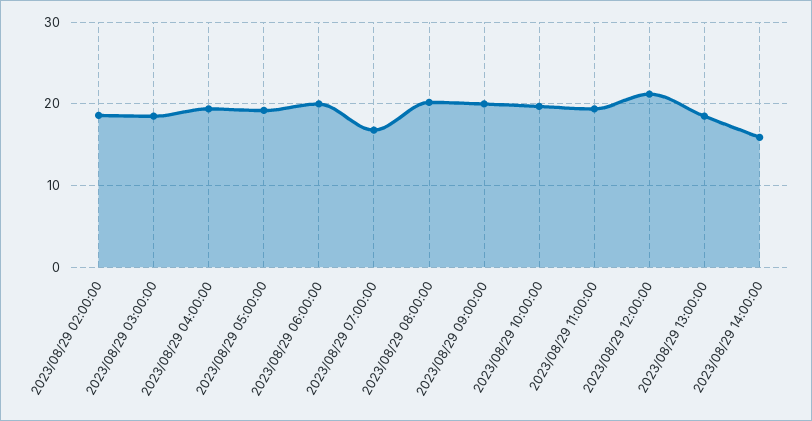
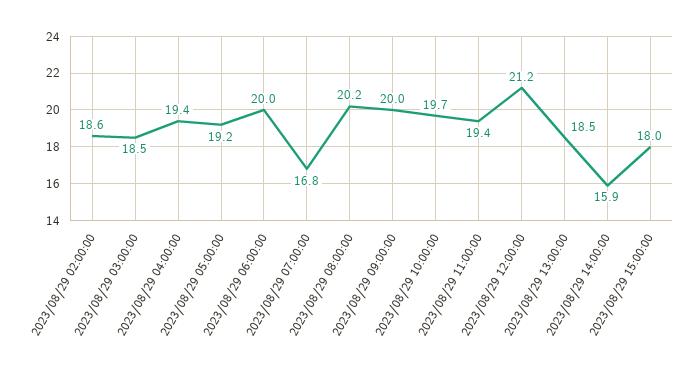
2023/08/29 15:00:00: none -> 18

